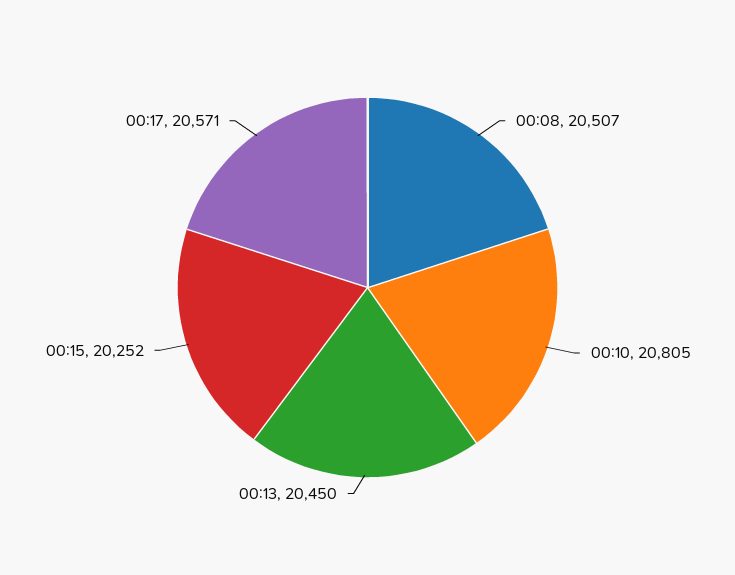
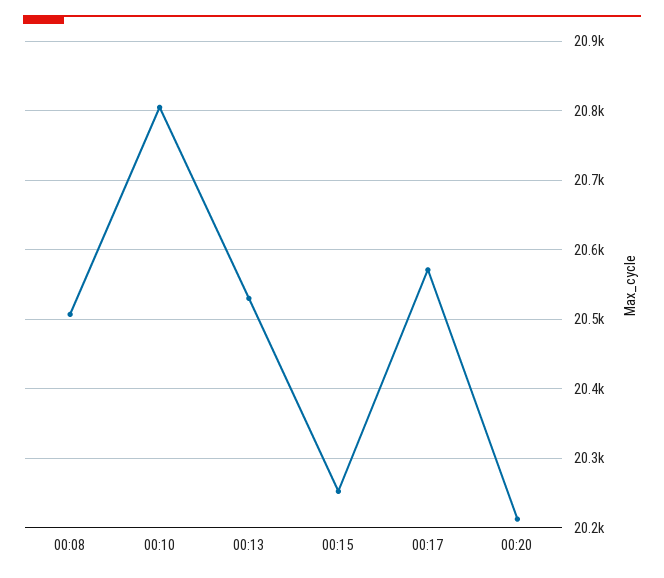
00:13: 20450 -> 20530
00:20: none -> 20210

